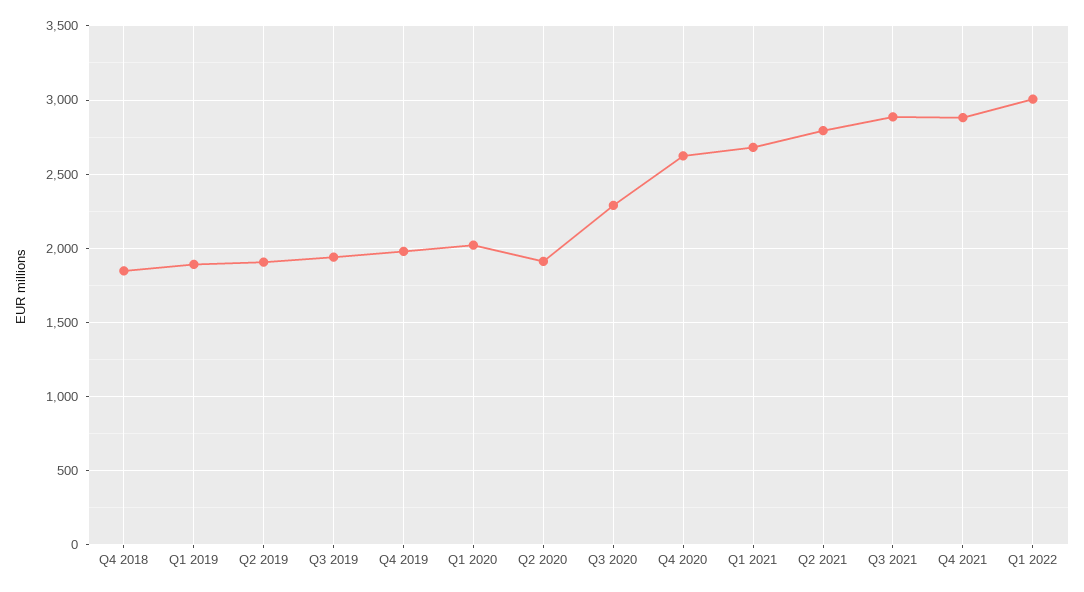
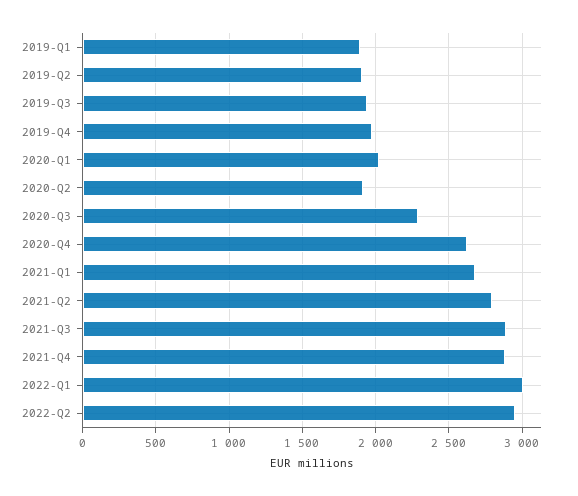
Q4 2018: 1850 -> none
2022-Q2: none -> 2950

